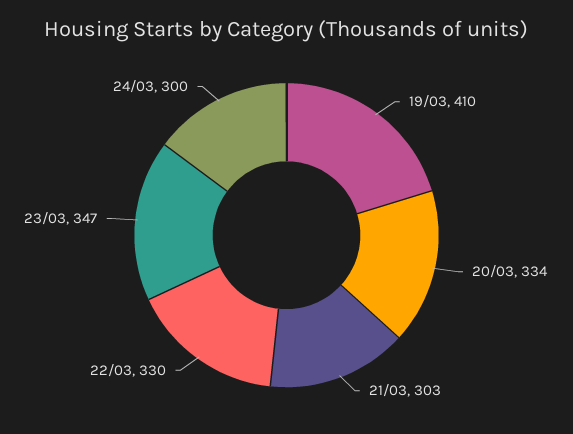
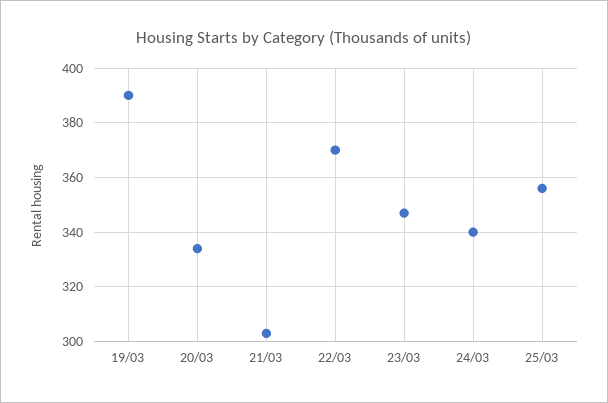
19/03: 410 -> 390
22/03: 330 -> 370
24/03: 300 -> 340
25/03: none -> 355

